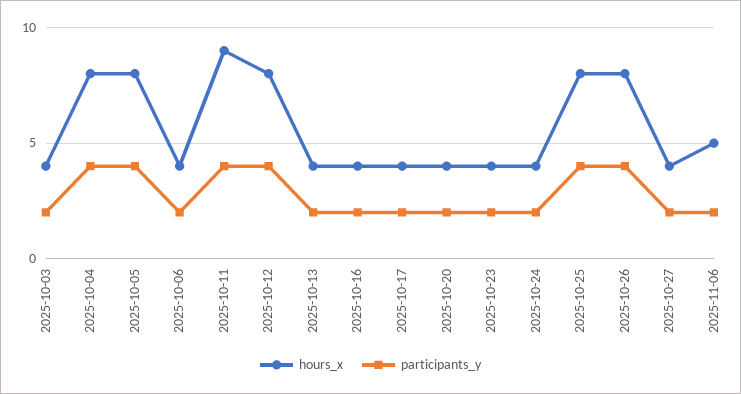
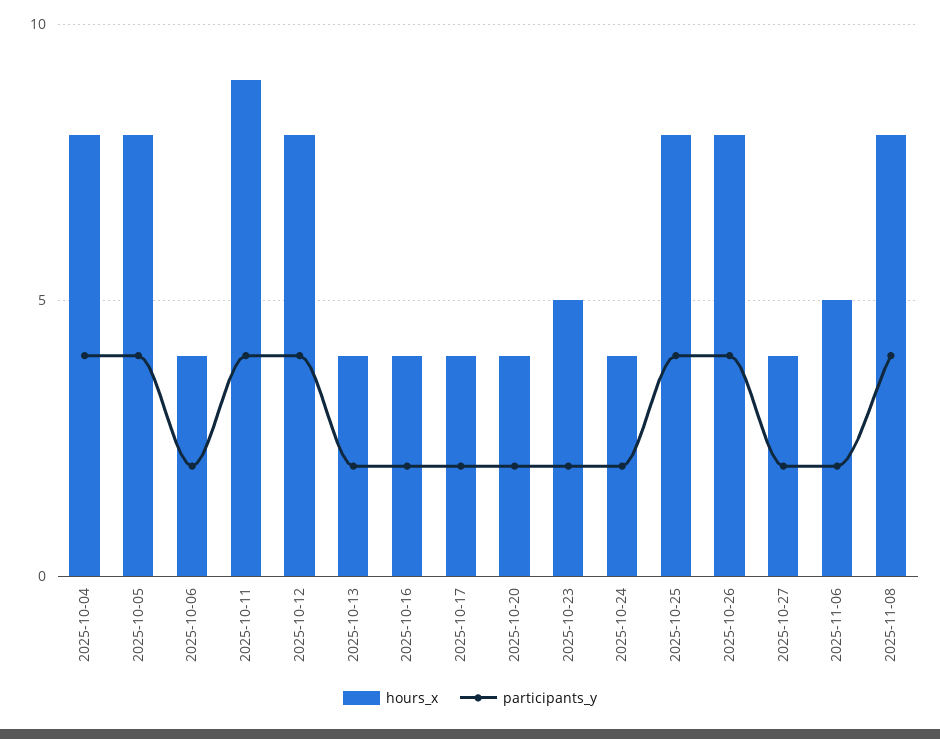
hours_x, 2025-10-03: 4 -> none
participants_y, 2025-10-03: 2 -> none
hours_x, 2025-10-23: 4 -> 5
hours_x, 2025-11-08: none -> 8
participants_y, 2025-11-08: none -> 4

